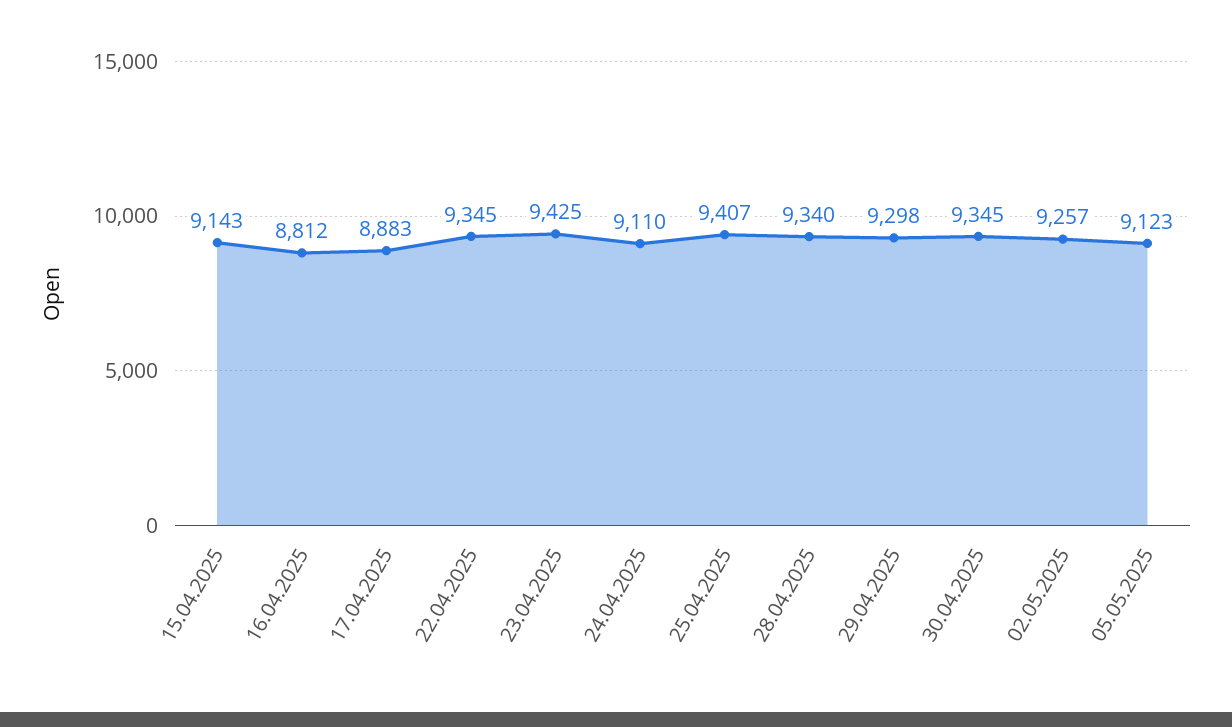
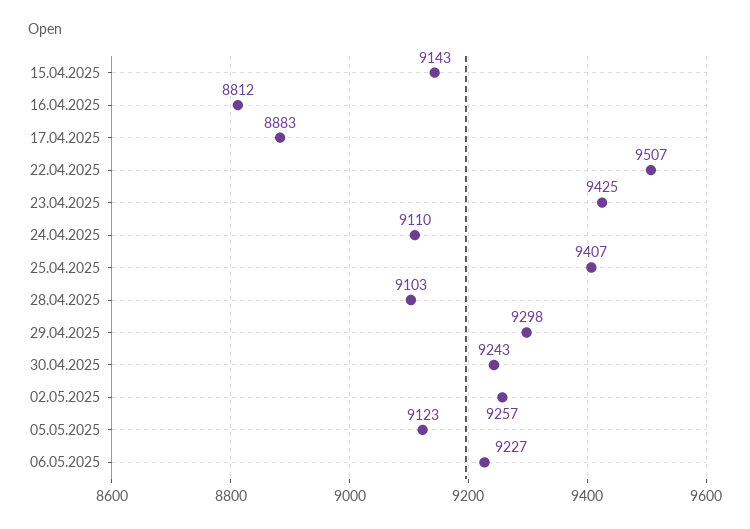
22.04.2025: 9345 -> 9507
28.04.2025: 9340 -> 9103
30.04.2025: 9345 -> 9243
06.05.2025: none -> 9227

